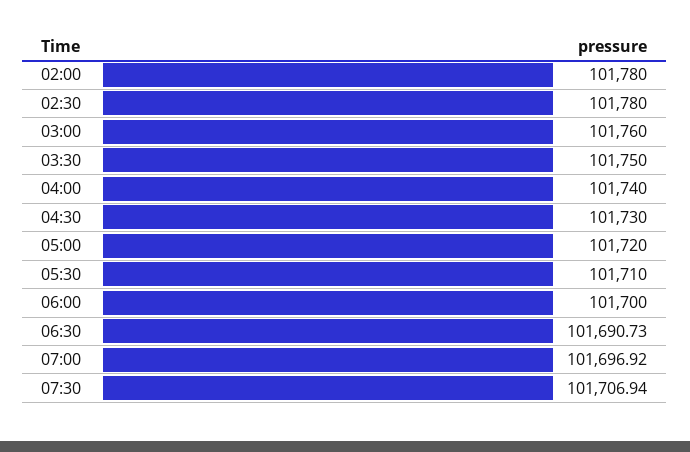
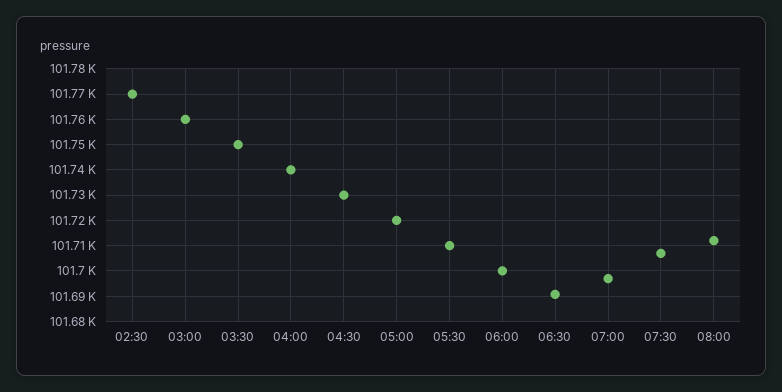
02:00: 101780 -> none
02:30: 101780 -> 101770
08:00: none -> 101712.5

